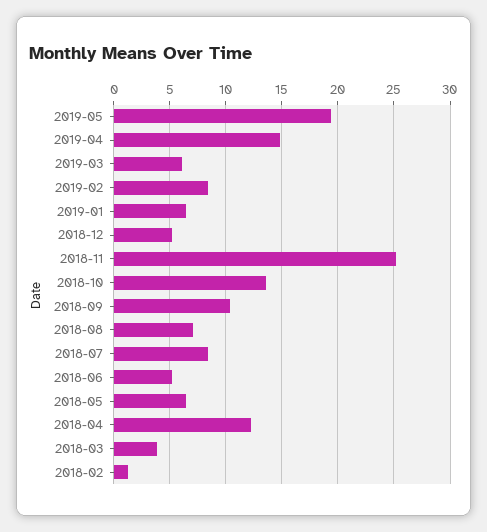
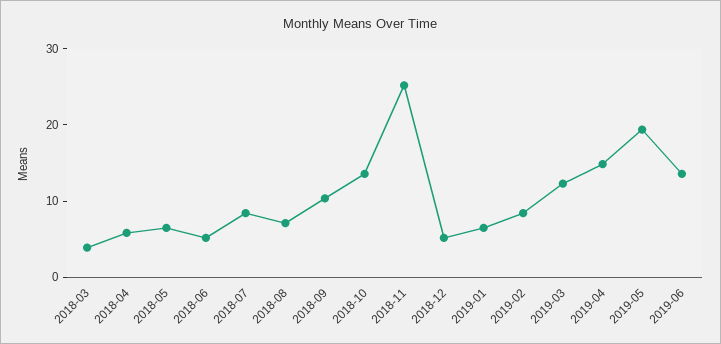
2019-03: 6 -> 12
2018-04: 12 -> 6
2018-02: 1 -> none
2019-06: none -> 14

